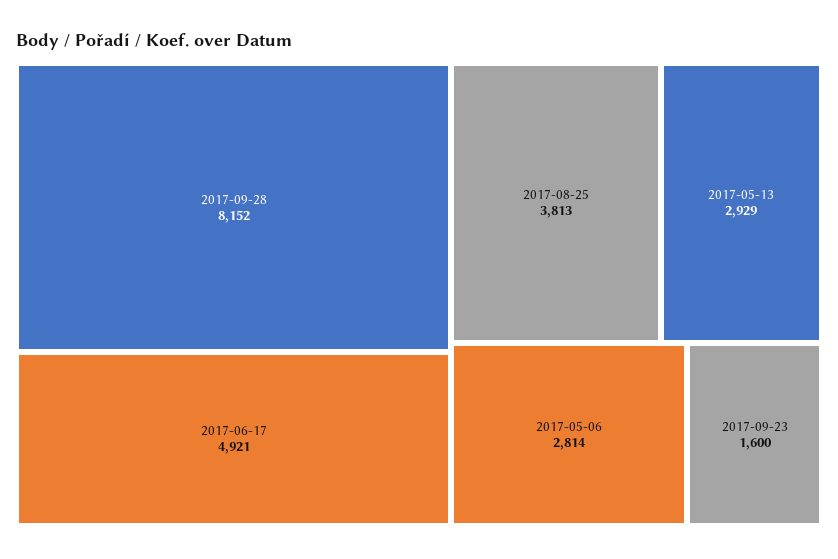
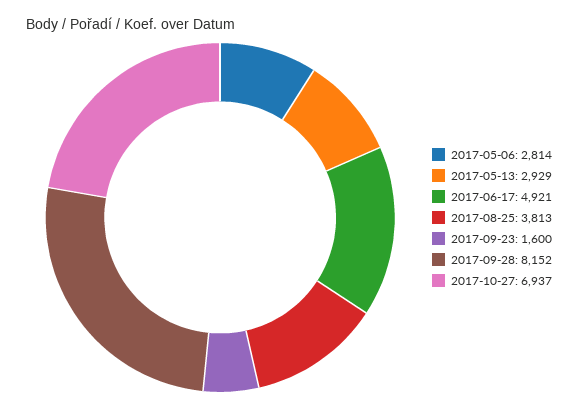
2017-10-27: none -> 6937

